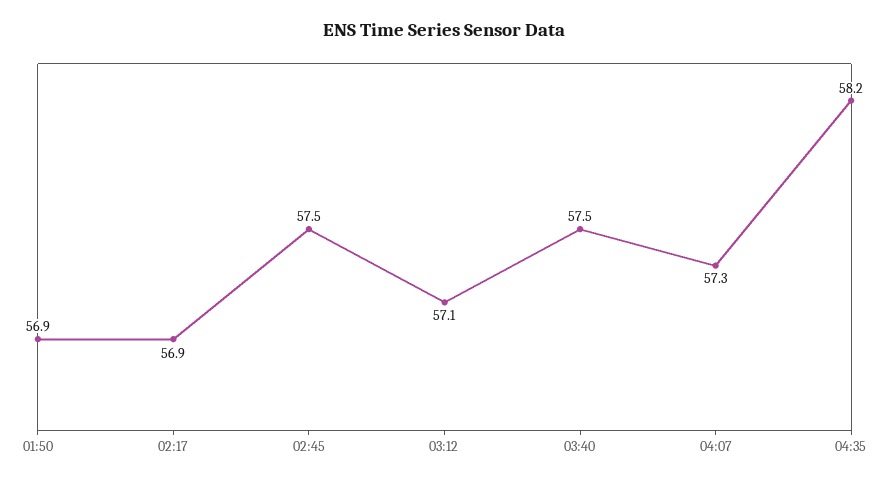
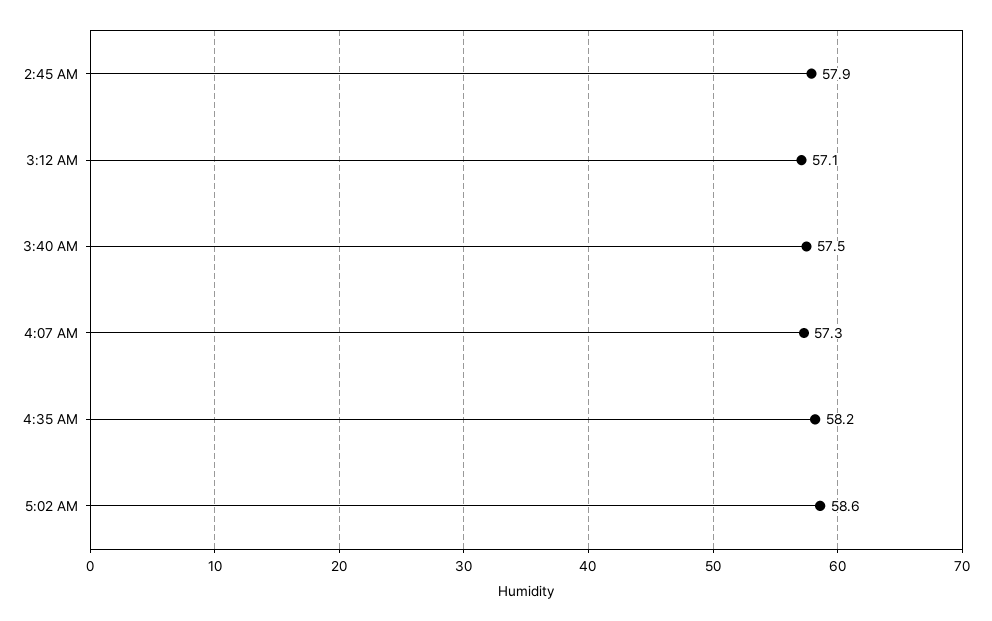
01:50: 56.9 -> none
02:17: 56.9 -> none
02:45: 57.5 -> 57.9
5:02 AM: none -> 58.6

